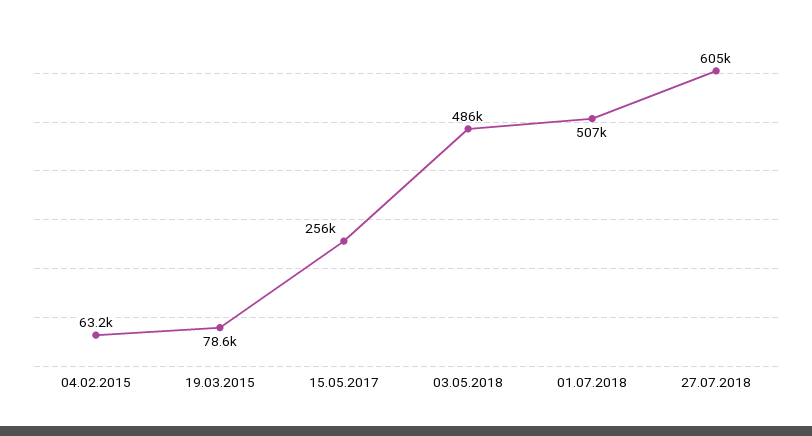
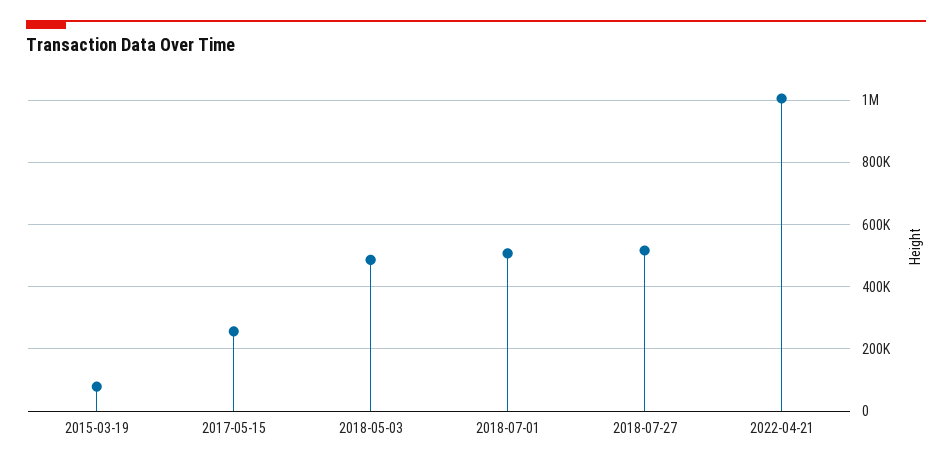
04.02.2015: 63200 -> none
27.07.2018: 605000 -> 520000
2022-04-21: none -> 1000000

